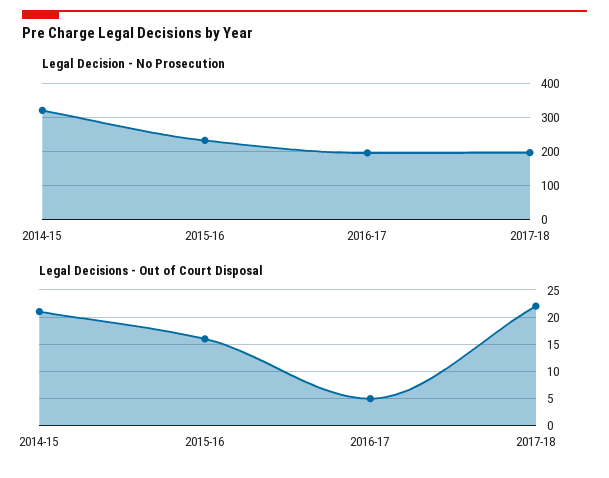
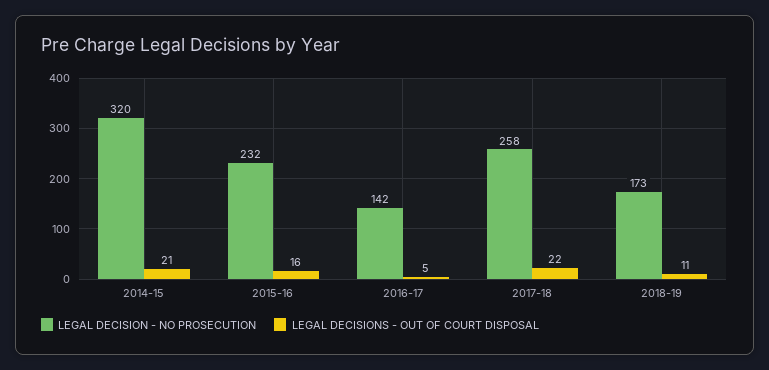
Legal Decision - No Prosecution, 2016-17: 200 -> 142
Legal Decision - No Prosecution, 2017-18: 200 -> 258
Legal Decision - No Prosecution, 2018-19: none -> 173
Legal Decisions - Out of Court Disposal, 2018-19: none -> 11

